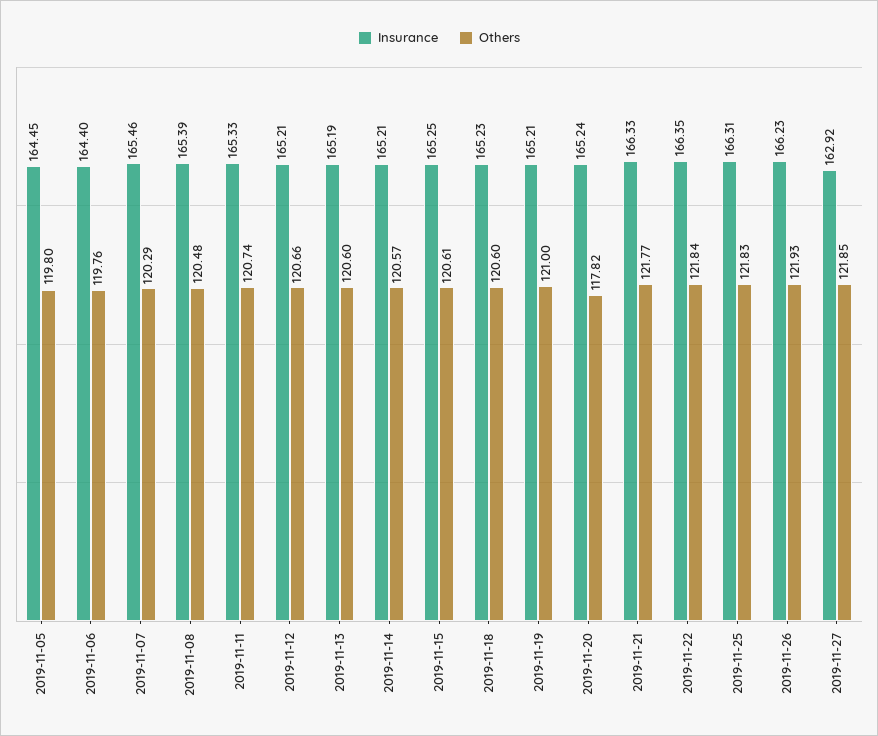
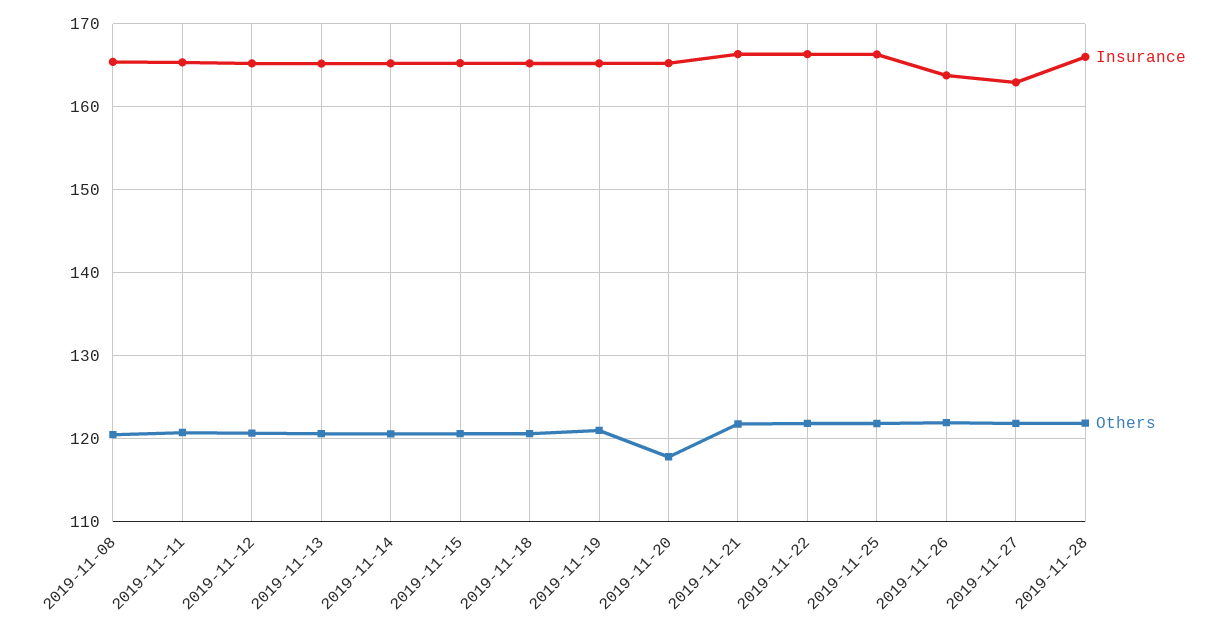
Insurance, 2019-11-05: 164.45 -> none
Others, 2019-11-05: 119.8 -> none
Insurance, 2019-11-06: 164.4 -> none
Others, 2019-11-06: 119.76 -> none
Insurance, 2019-11-07: 165.46 -> none
Others, 2019-11-07: 120.29 -> none
Insurance, 2019-11-26: 166.23 -> 164
Insurance, 2019-11-28: none -> 166
Others, 2019-11-28: none -> 122

